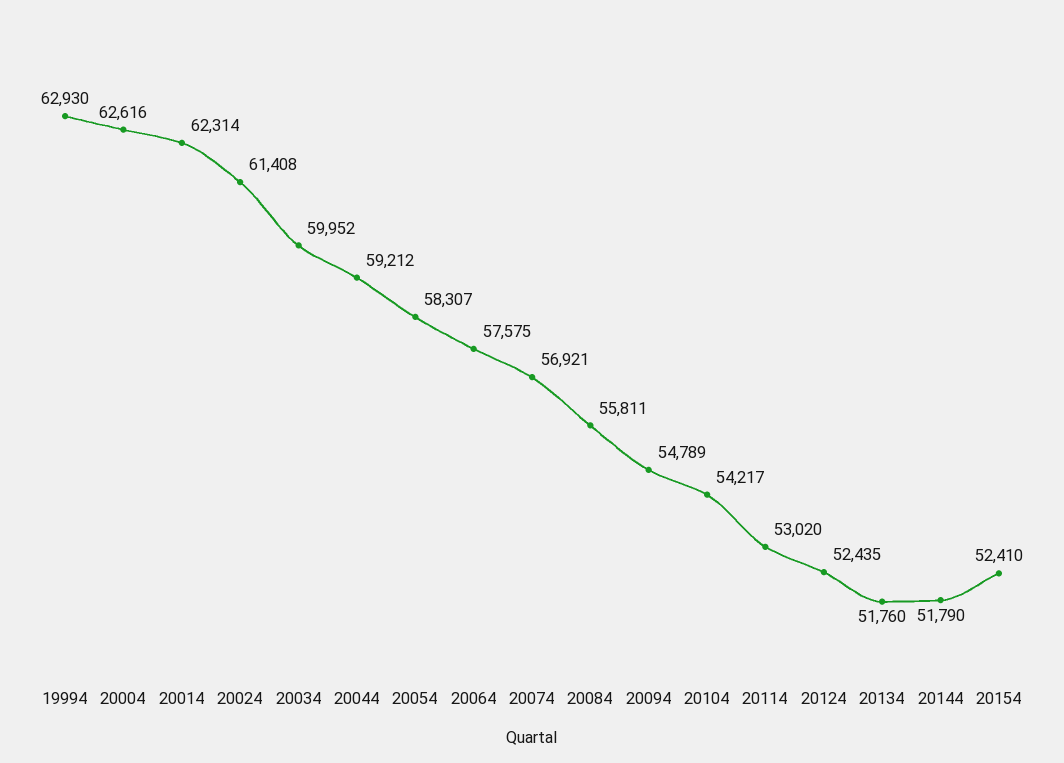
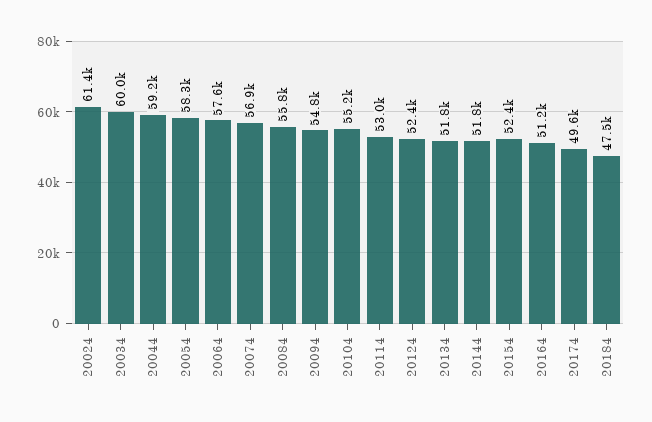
19994: 62930 -> none
20004: 62616 -> none
20014: 62314 -> none
20104: 54217 -> 55200
20164: none -> 51200
20174: none -> 49600
20184: none -> 47500

